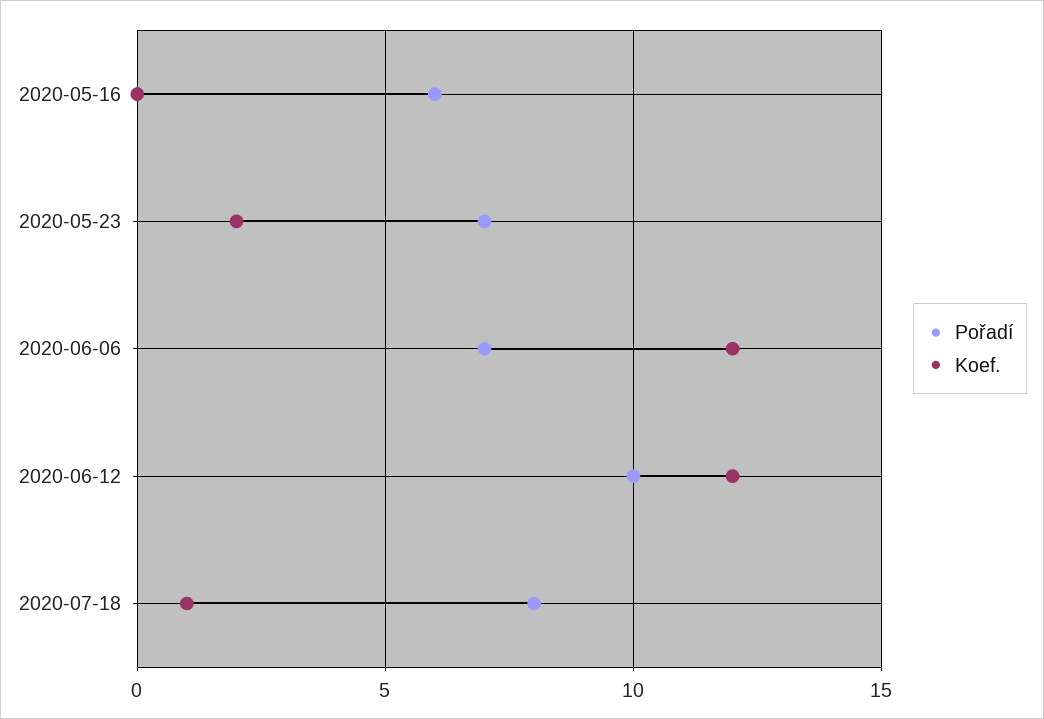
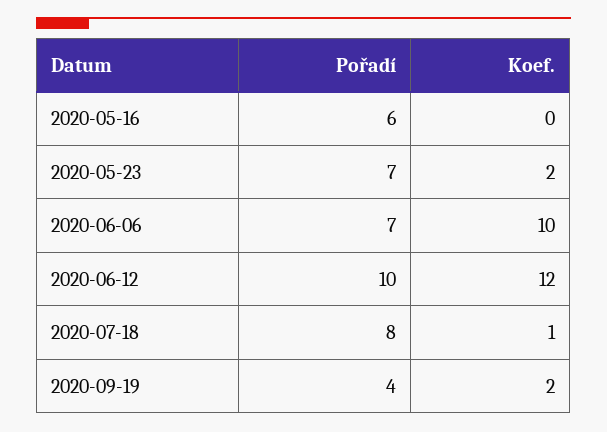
Koef., 2020-06-06: 12 -> 10
Pořadí, 2020-09-19: none -> 4
Koef., 2020-09-19: none -> 2

